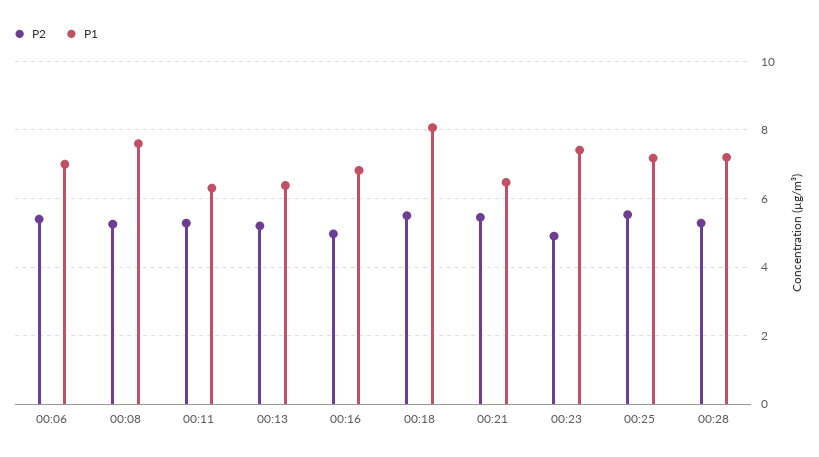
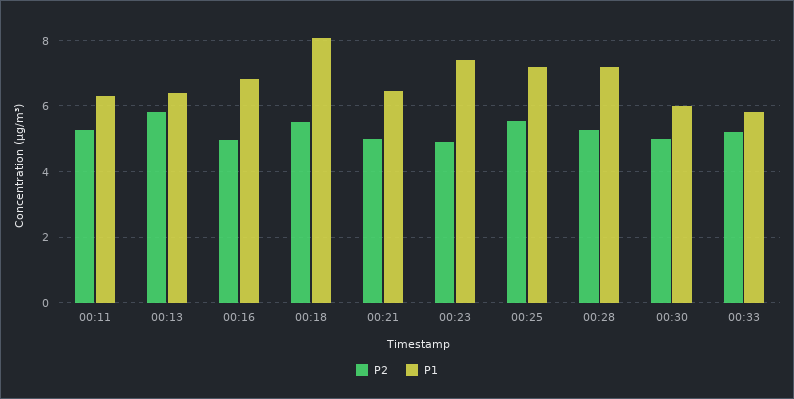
P2, 00:06: 5.4 -> none
P1, 00:06: 7 -> none
P2, 00:08: 5.2 -> none
P1, 00:08: 7.6 -> none
P2, 00:13: 5.2 -> 5.8
P2, 00:21: 5.4 -> 5
P2, 00:30: none -> 5
P1, 00:30: none -> 6
P2, 00:33: none -> 5.2
P1, 00:33: none -> 5.8

